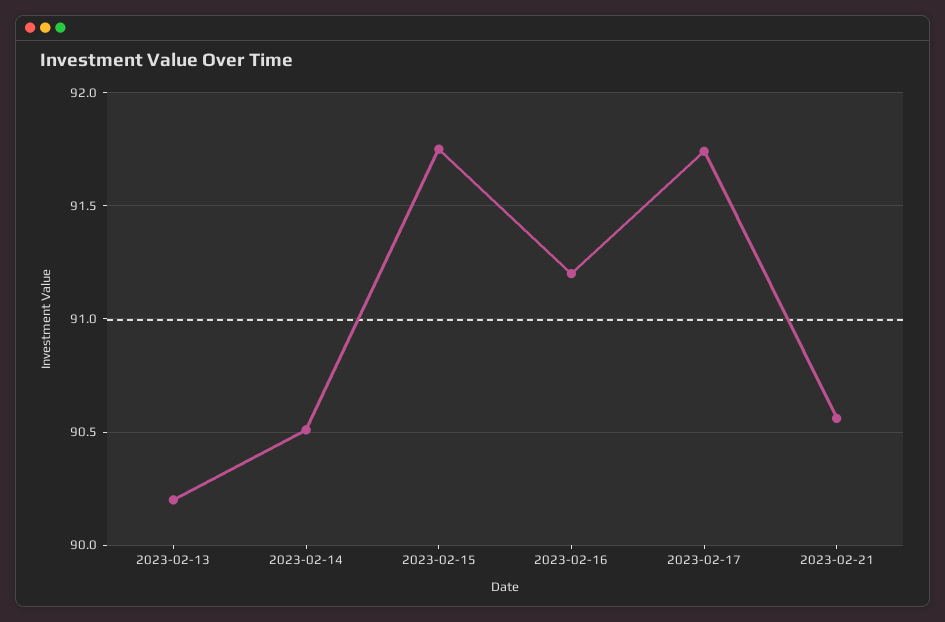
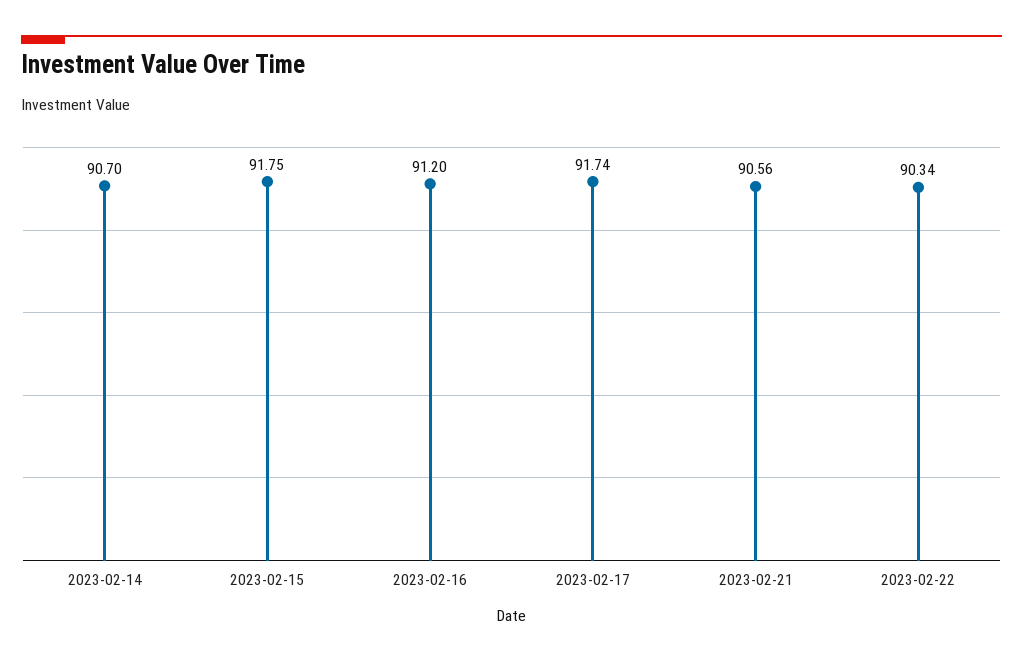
2023-02-13: 90.2 -> none
2023-02-14: 90.5 -> 90.7
2023-02-22: none -> 90.34

